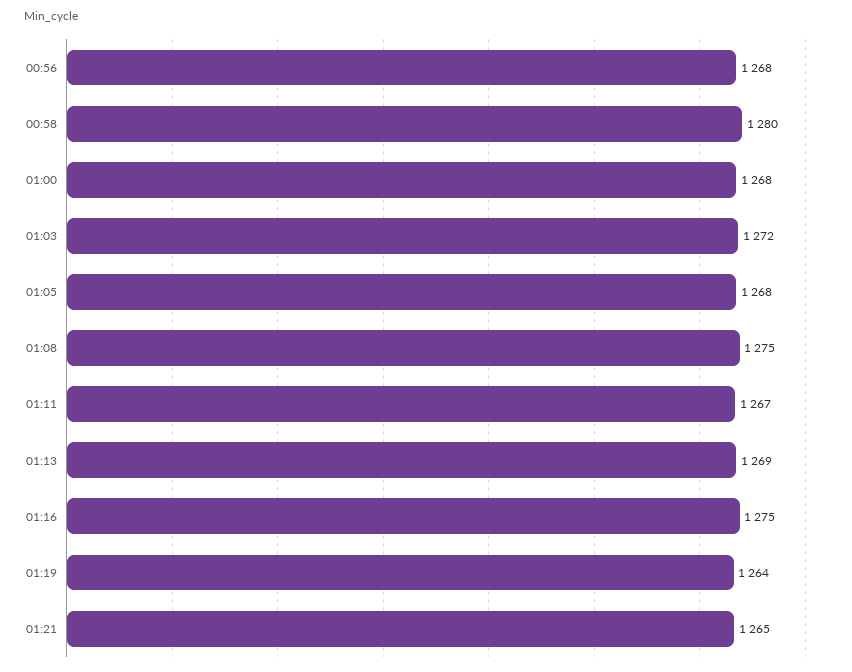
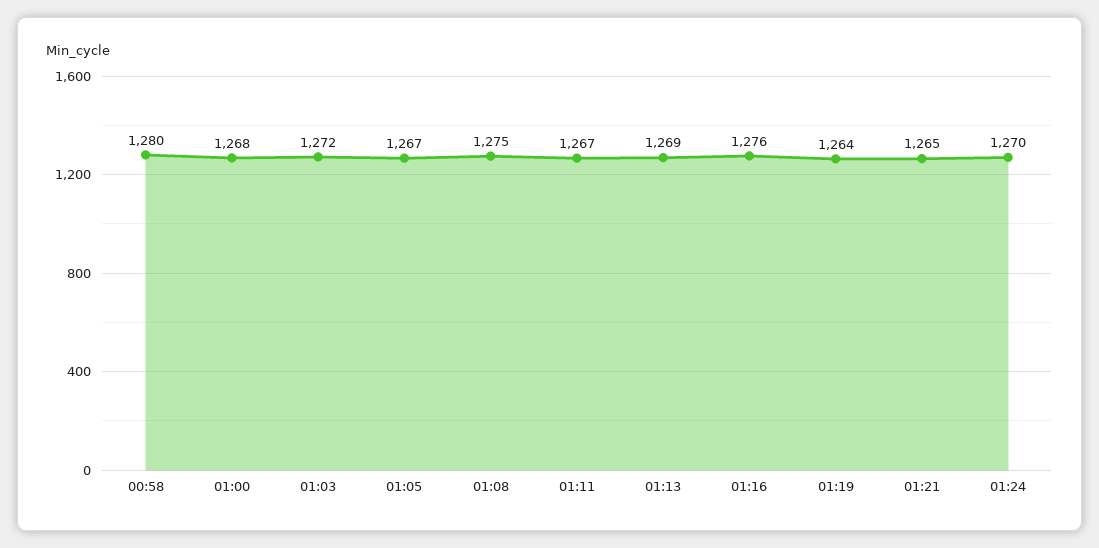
00:56: 1268 -> none
01:05: 1268 -> 1267
01:16: 1275 -> 1276
01:24: none -> 1270

